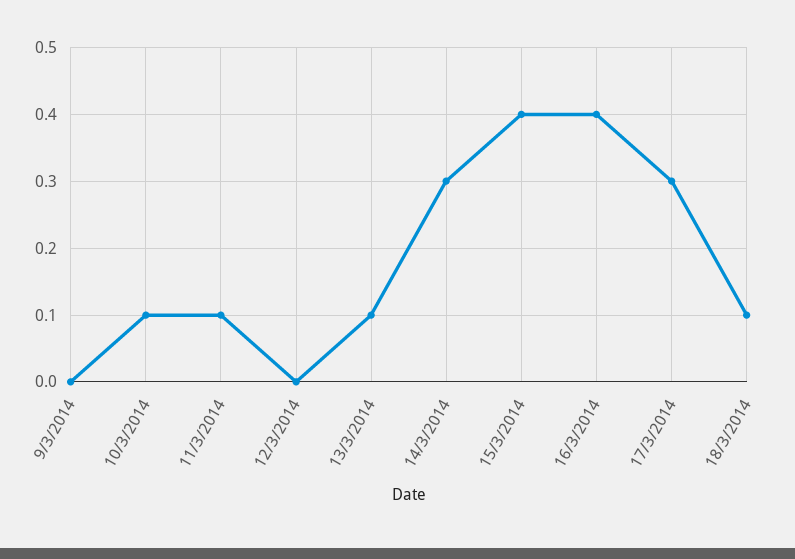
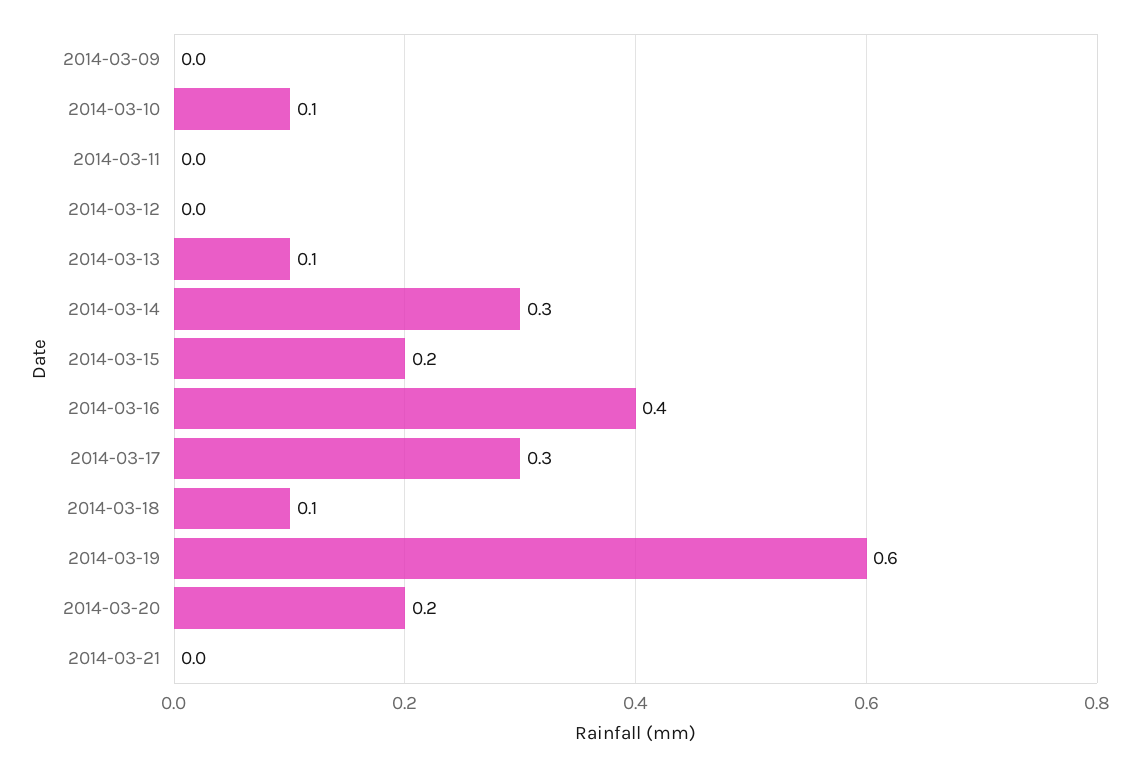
11/3/2014: 0.1 -> 0
15/3/2014: 0.4 -> 0.2
2014-03-19: none -> 0.6
2014-03-20: none -> 0.2
2014-03-21: none -> 0

